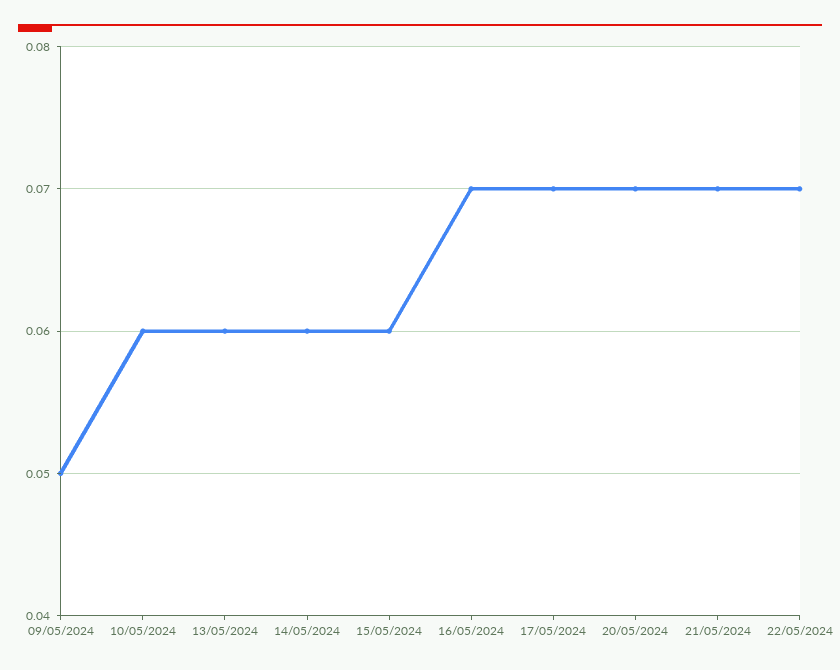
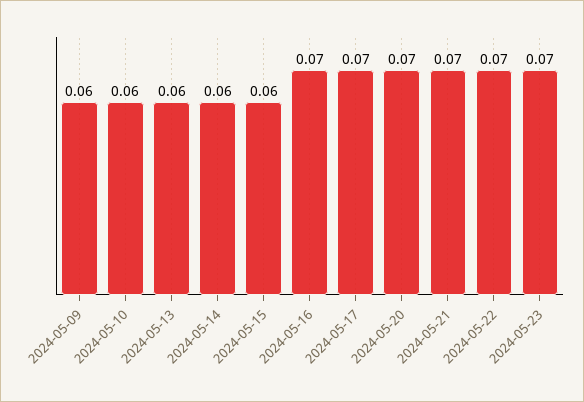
09/05/2024: 0.05 -> 0.06
2024-05-23: none -> 0.07

